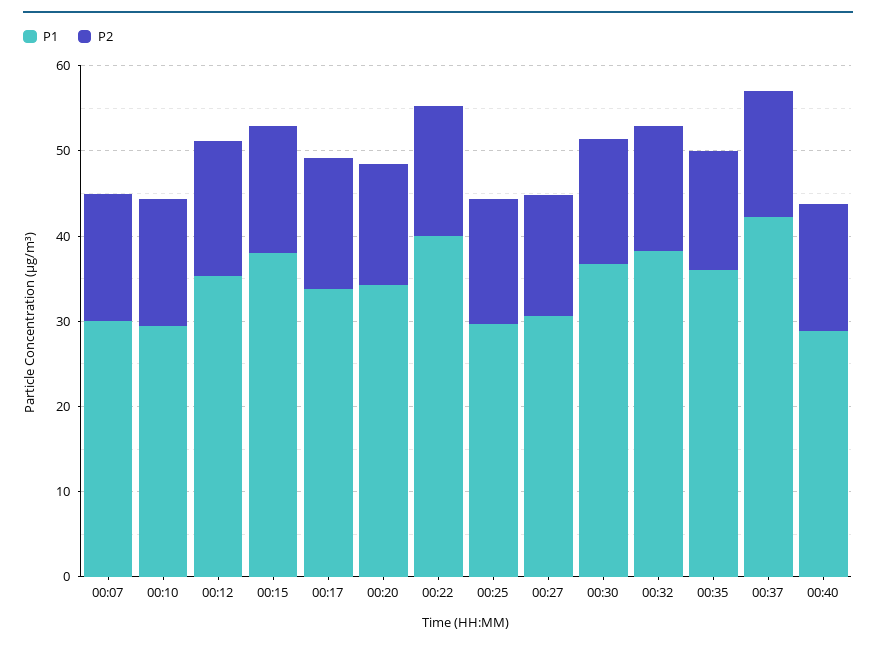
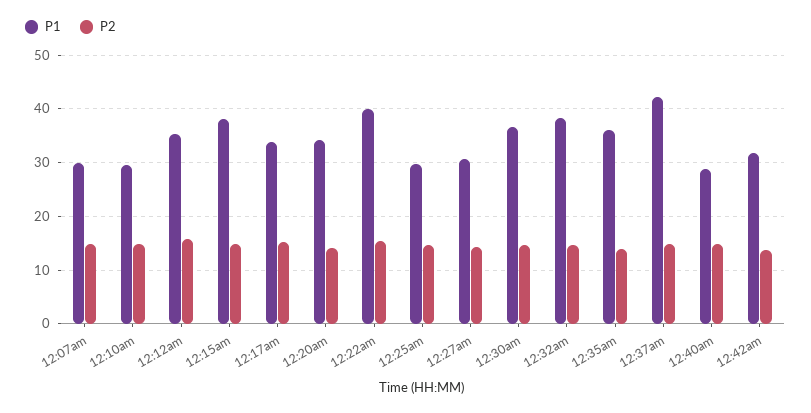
P1, 12:42am: none -> 32
P2, 12:42am: none -> 14

